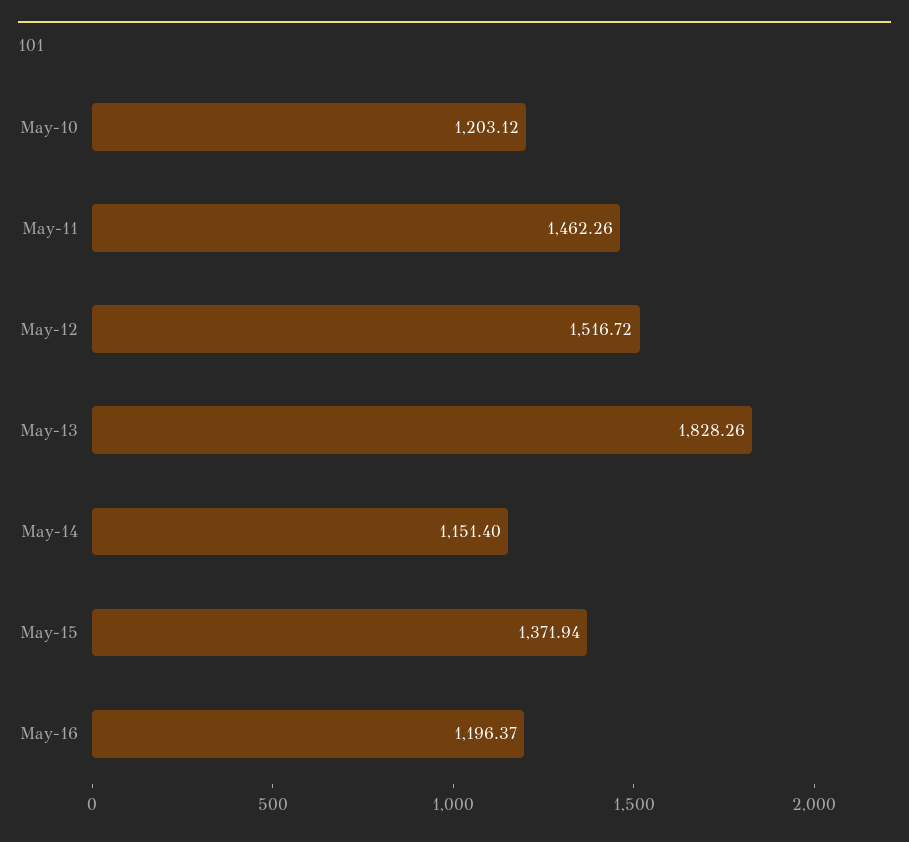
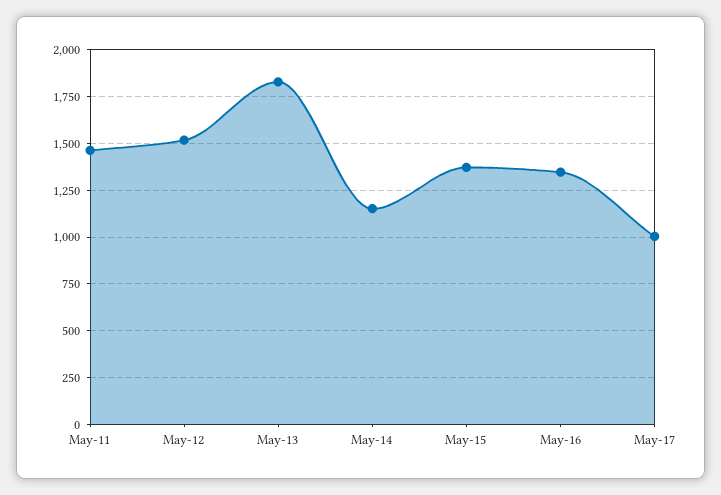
May-10: 1203.12 -> none
May-16: 1196.37 -> 1350
May-17: none -> 1000

